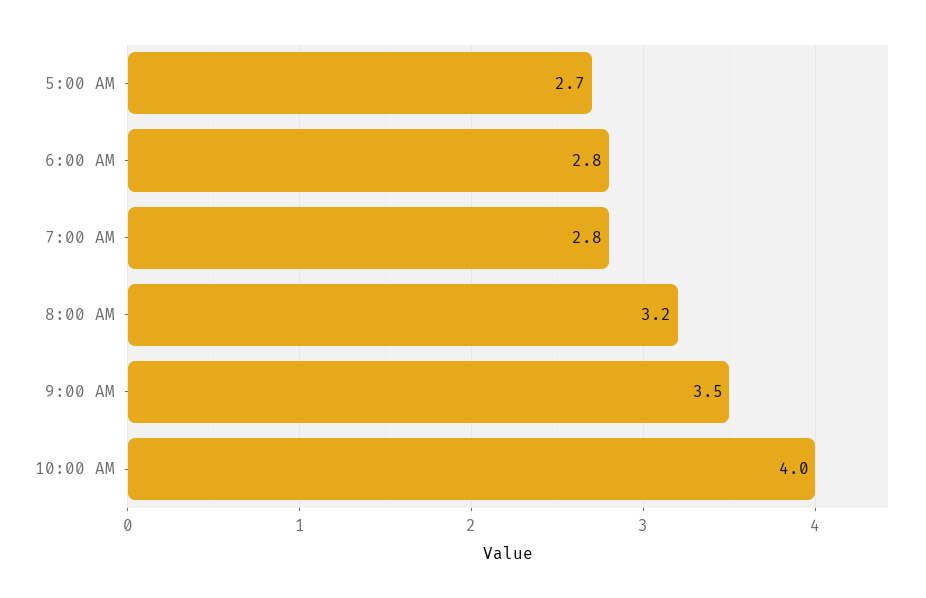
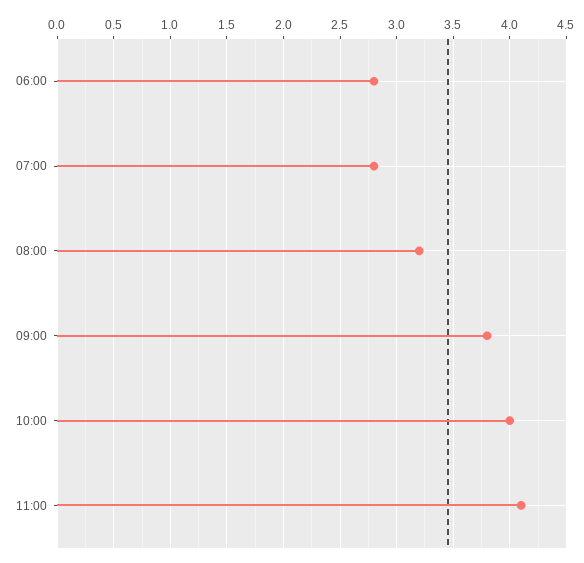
5:00 AM: 2.7 -> none
9:00 AM: 3.5 -> 3.8
11:00: none -> 4.1

